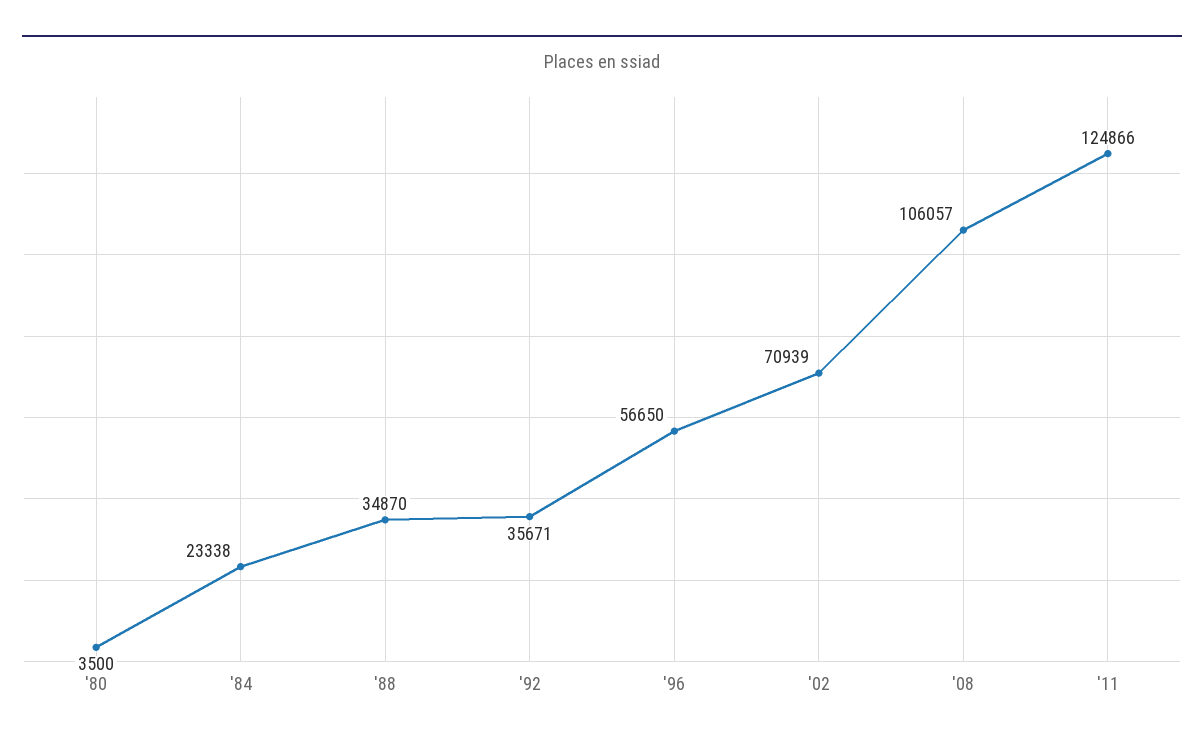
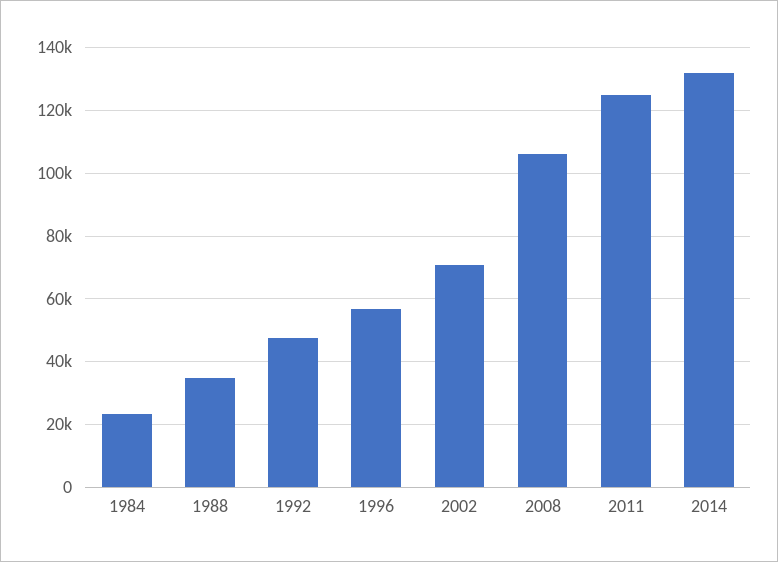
'80: 3500 -> none
'92: 35671 -> 48000
2014: none -> 132000

